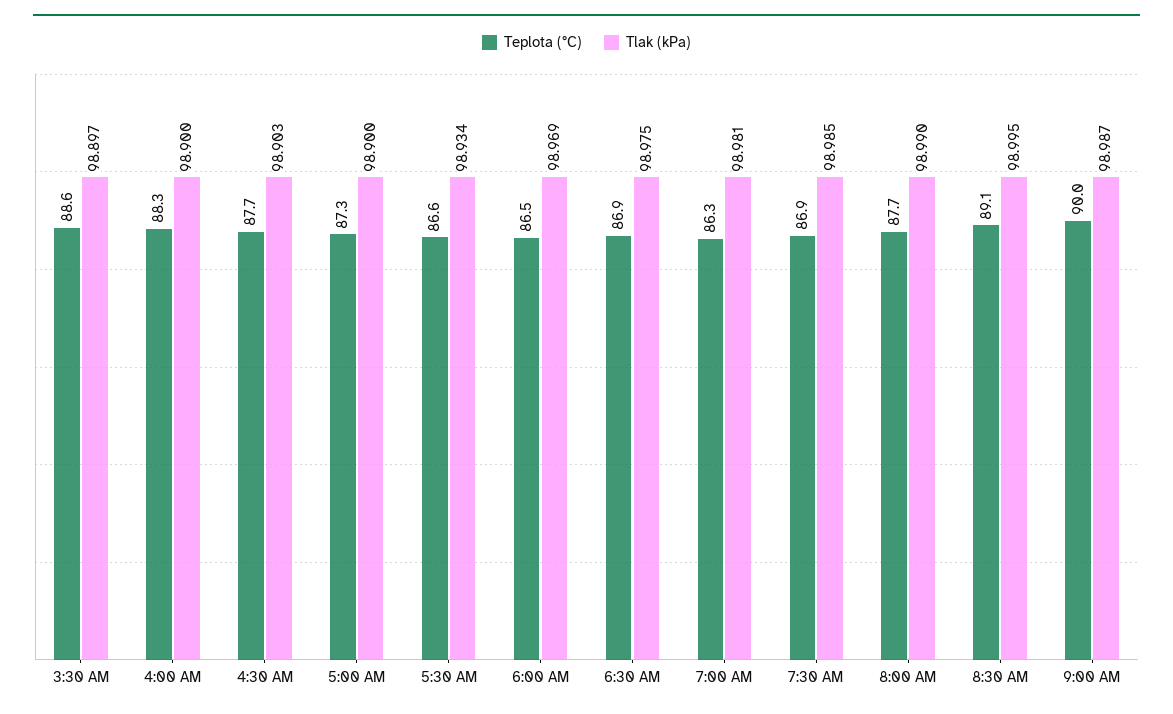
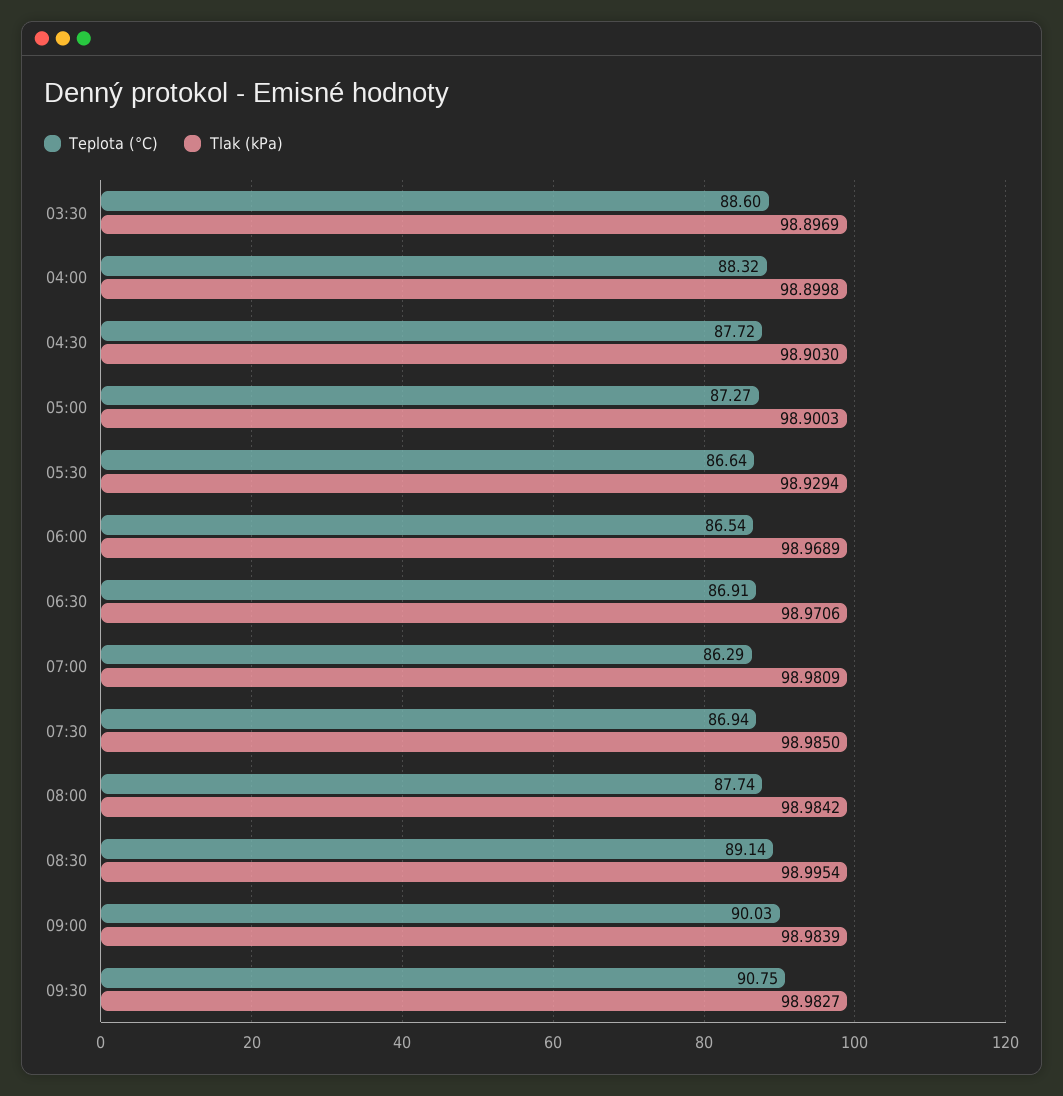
Tlak (kPa), 5:30 AM: 98.934 -> 98.9294
Tlak (kPa), 6:30 AM: 98.975 -> 98.9706
Tlak (kPa), 8:00 AM: 98.99 -> 98.9842
Tlak (kPa), 9:00 AM: 98.987 -> 98.9839
Teplota (°C), 09:30: none -> 90.75
Tlak (kPa), 09:30: none -> 98.9827

